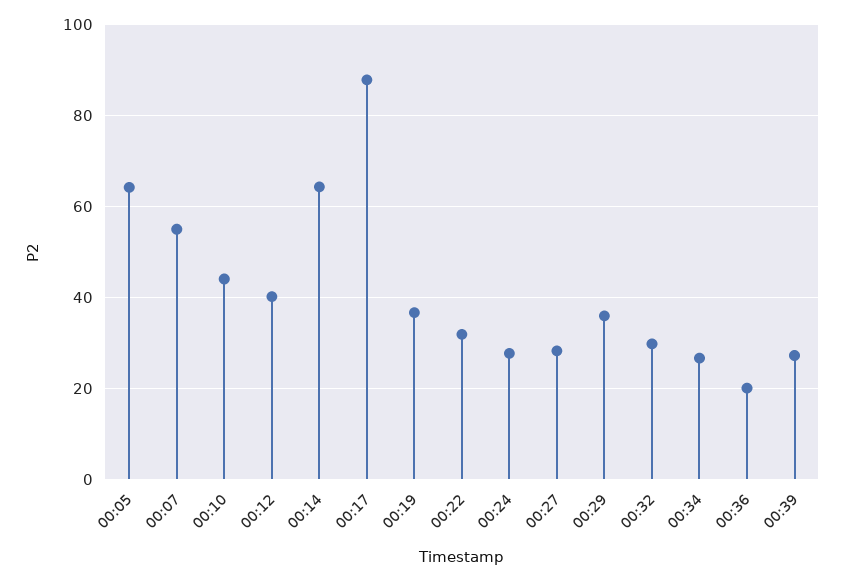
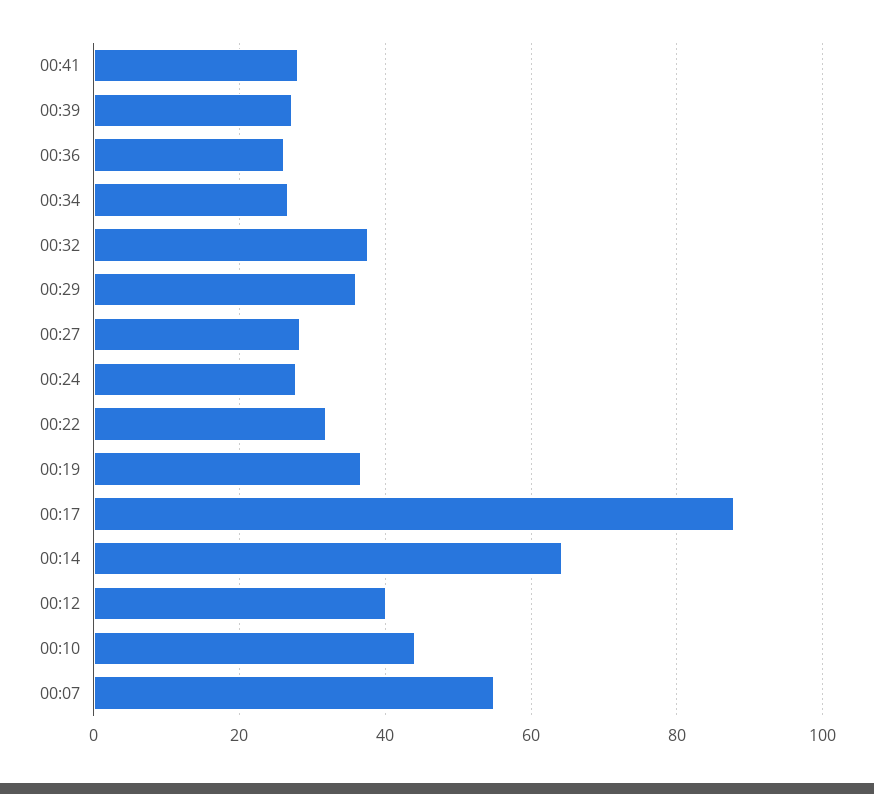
00:05: 64 -> none
00:32: 30 -> 38
00:36: 20 -> 26
00:41: none -> 28

